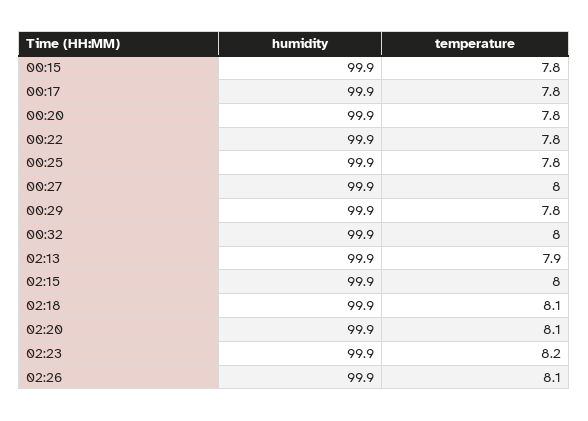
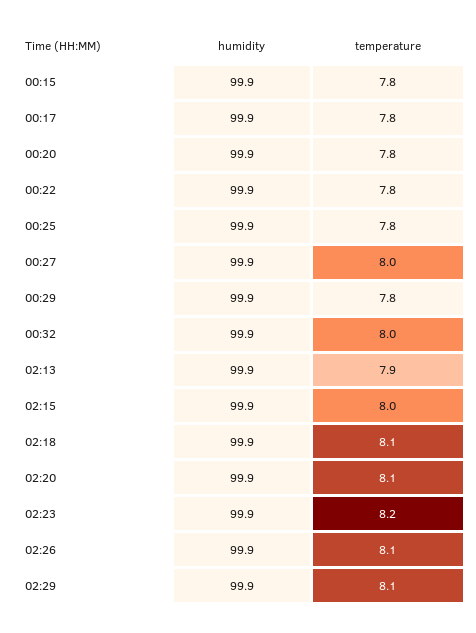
humidity, 02:29: none -> 99.9
temperature, 02:29: none -> 8.1

